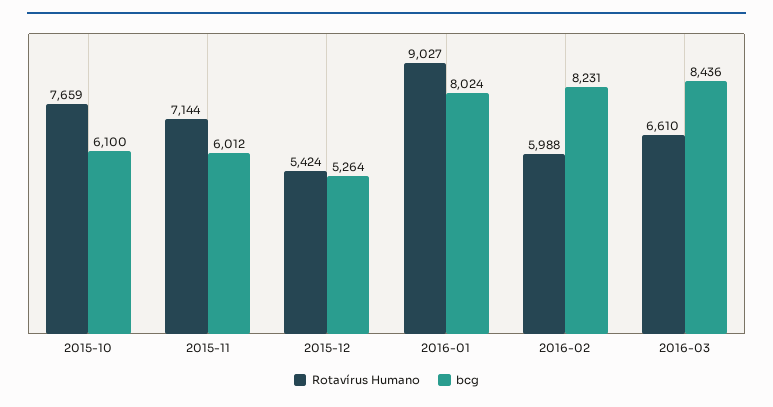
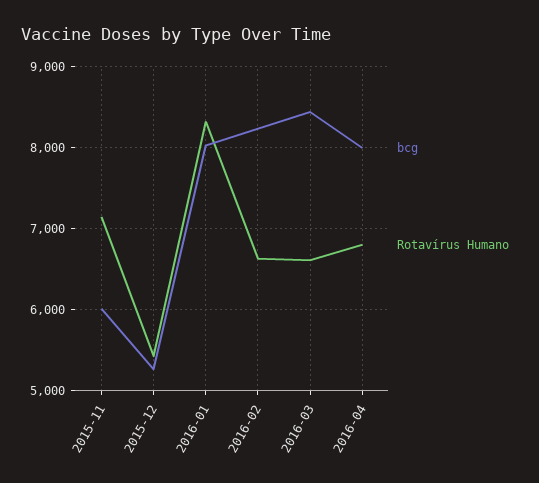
Rotavírus Humano, 2015-10: 7659 -> none
bcg, 2015-10: 6100 -> none
Rotavírus Humano, 2016-01: 9027 -> 8300
Rotavírus Humano, 2016-02: 5988 -> 6600
bcg, 2016-04: none -> 8000
Rotavírus Humano, 2016-04: none -> 6800

